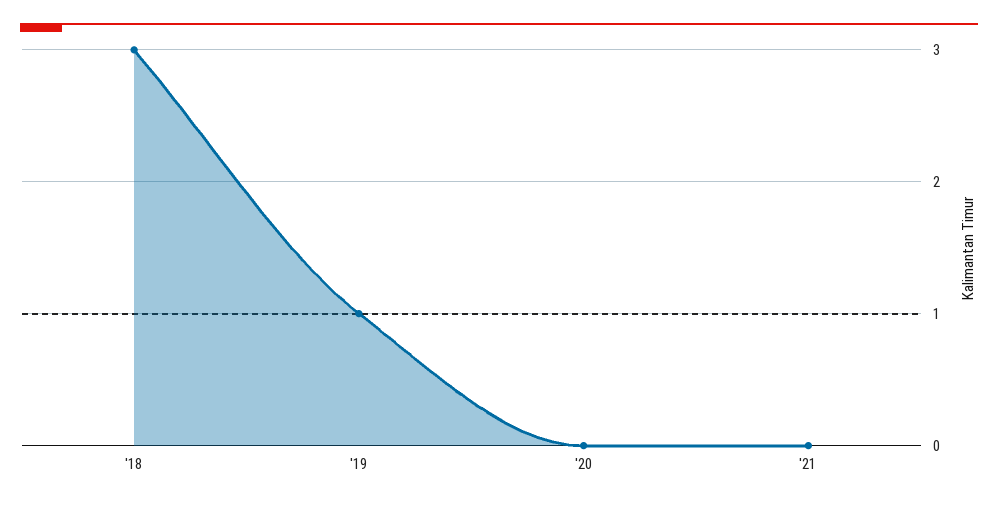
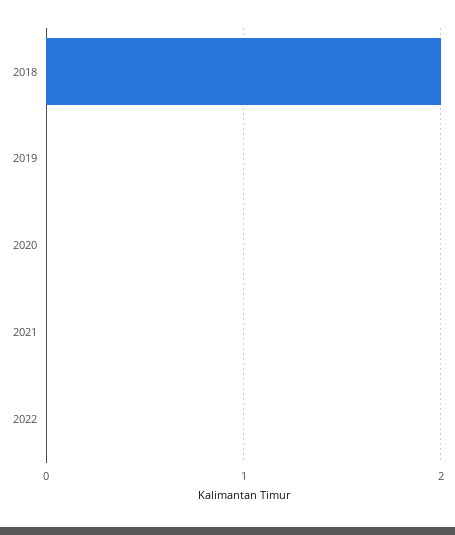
'18: 3 -> 2
'19: 1 -> 0
2022: none -> 0

